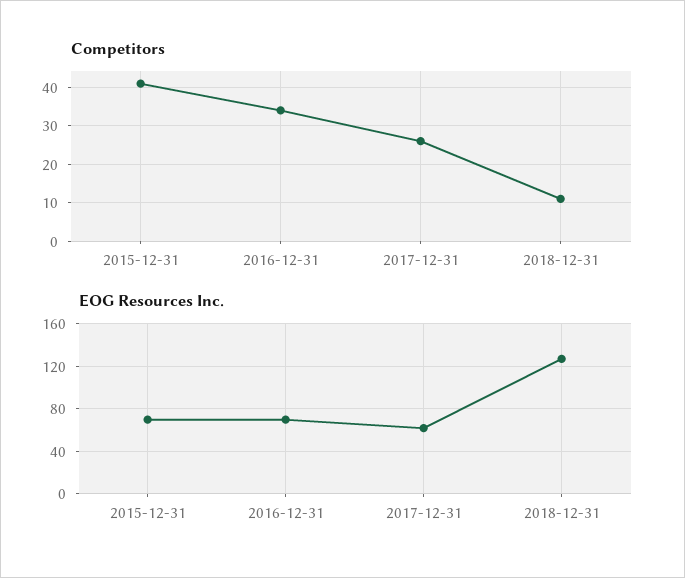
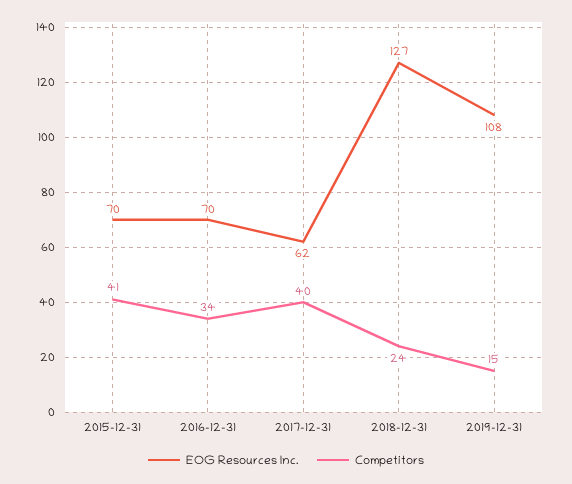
Competitors, 2017-12-31: 25 -> 40
Competitors, 2018-12-31: 10 -> 24
EOG Resources Inc., 2019-12-31: none -> 108
Competitors, 2019-12-31: none -> 15

